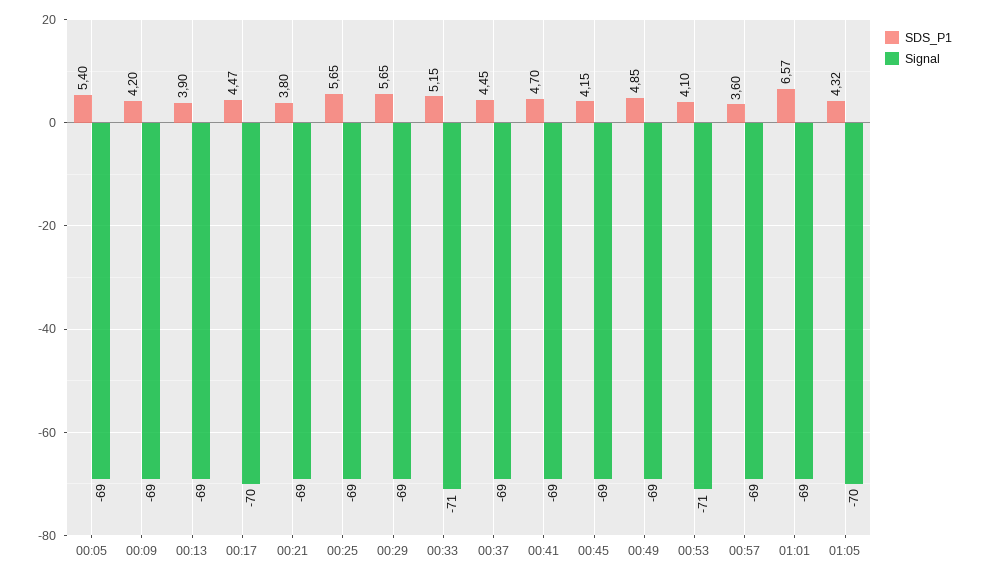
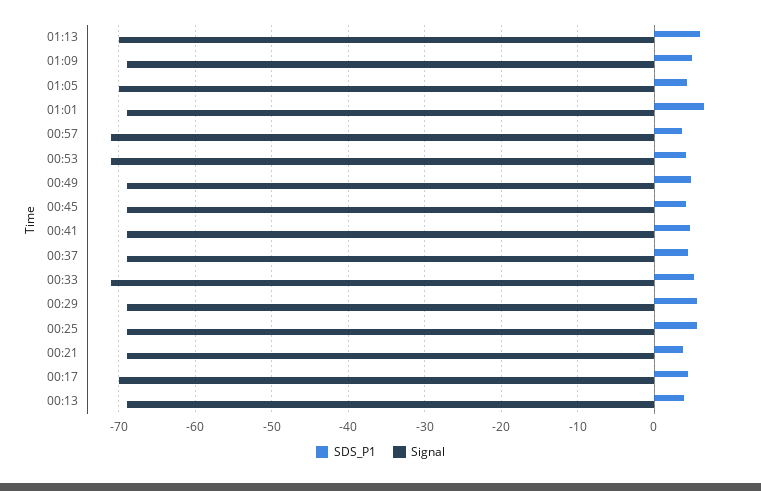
SDS_P1, 00:05: 5.4 -> none
Signal, 00:05: -69 -> none
SDS_P1, 00:09: 4.2 -> none
Signal, 00:09: -69 -> none
Signal, 00:57: -69 -> -71
SDS_P1, 01:13: none -> 6
Signal, 01:13: none -> -70
SDS_P1, 01:09: none -> 5
Signal, 01:09: none -> -69

